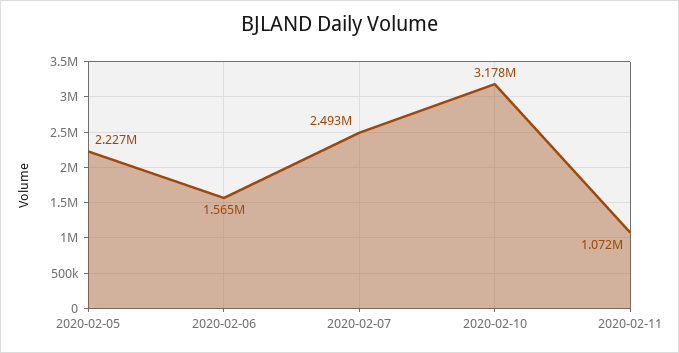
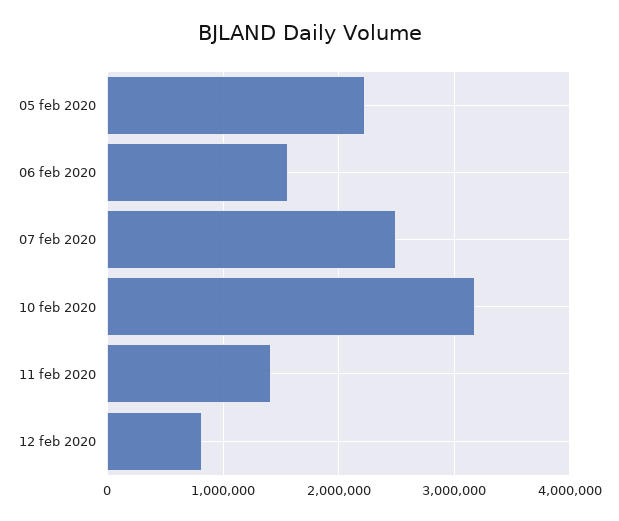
2020-02-11: 1072000 -> 1400000
12 feb 2020: none -> 800000

